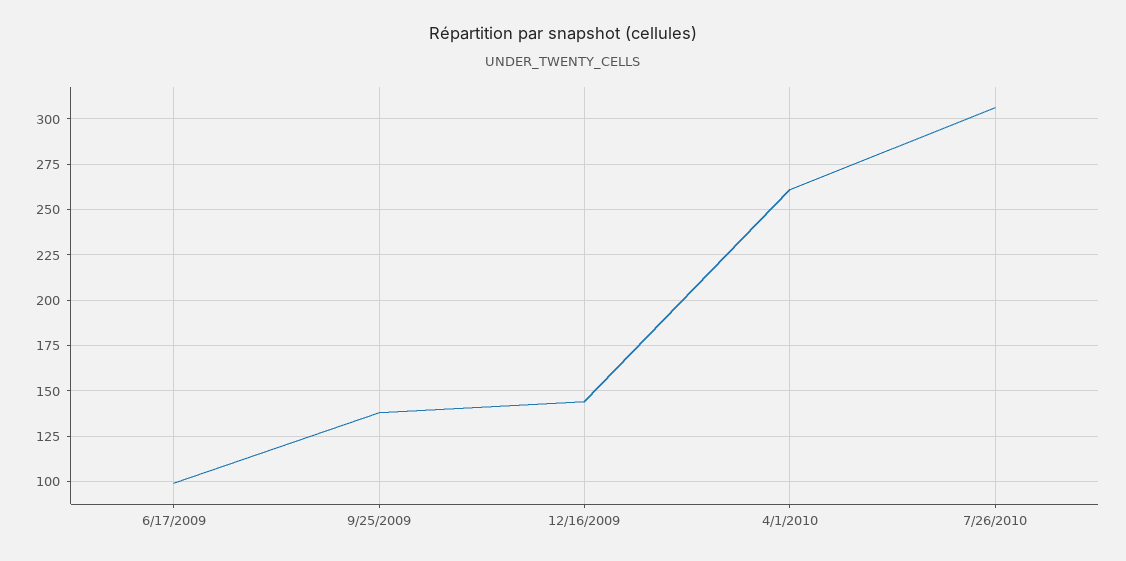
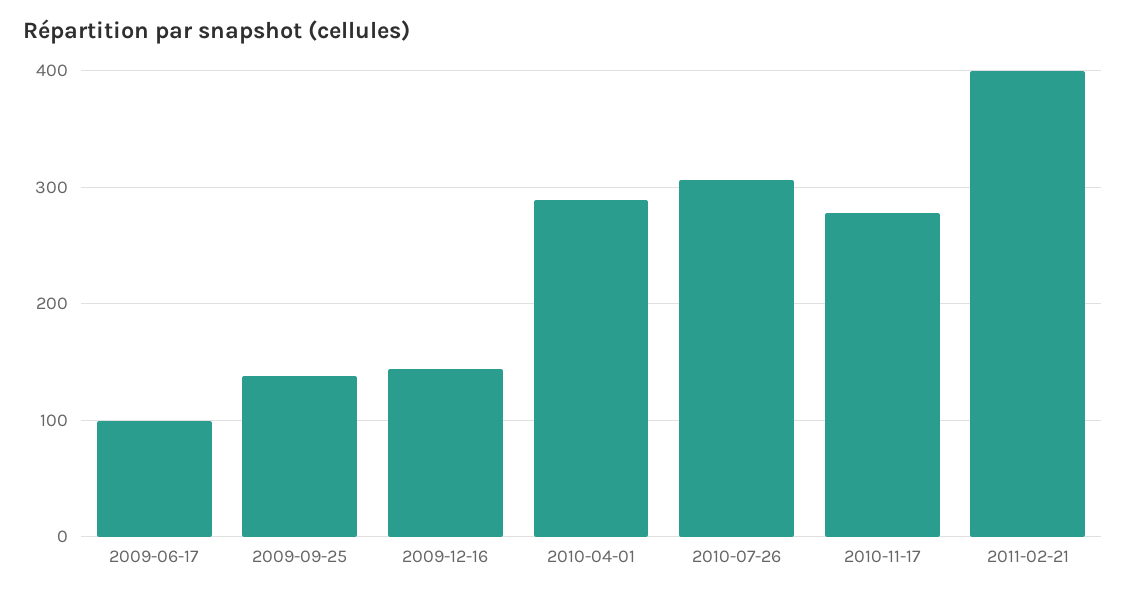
4/1/2010: 260 -> 290
2010-11-17: none -> 280
2011-02-21: none -> 400

